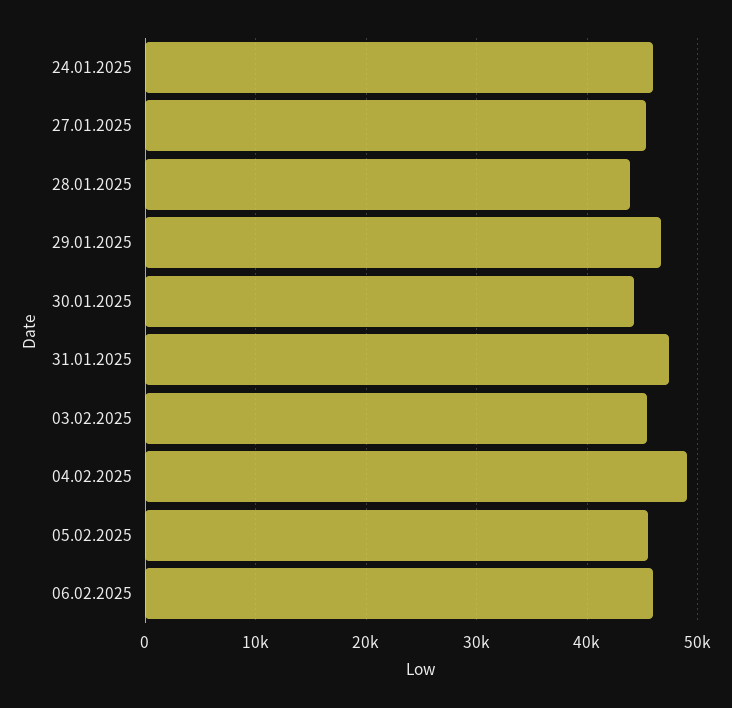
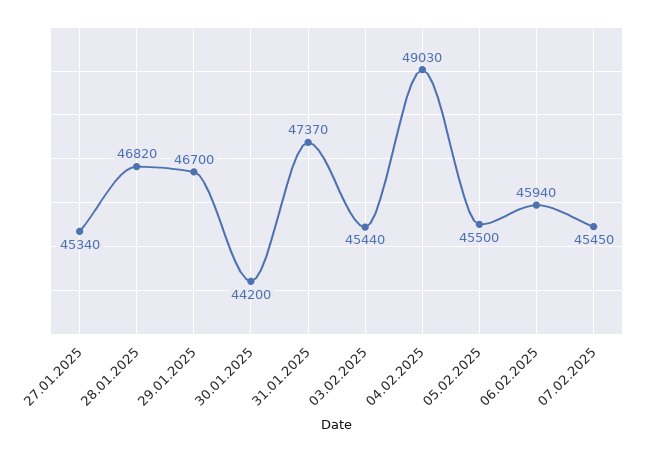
24.01.2025: 46000 -> none
28.01.2025: 44000 -> 46820
07.02.2025: none -> 45450

